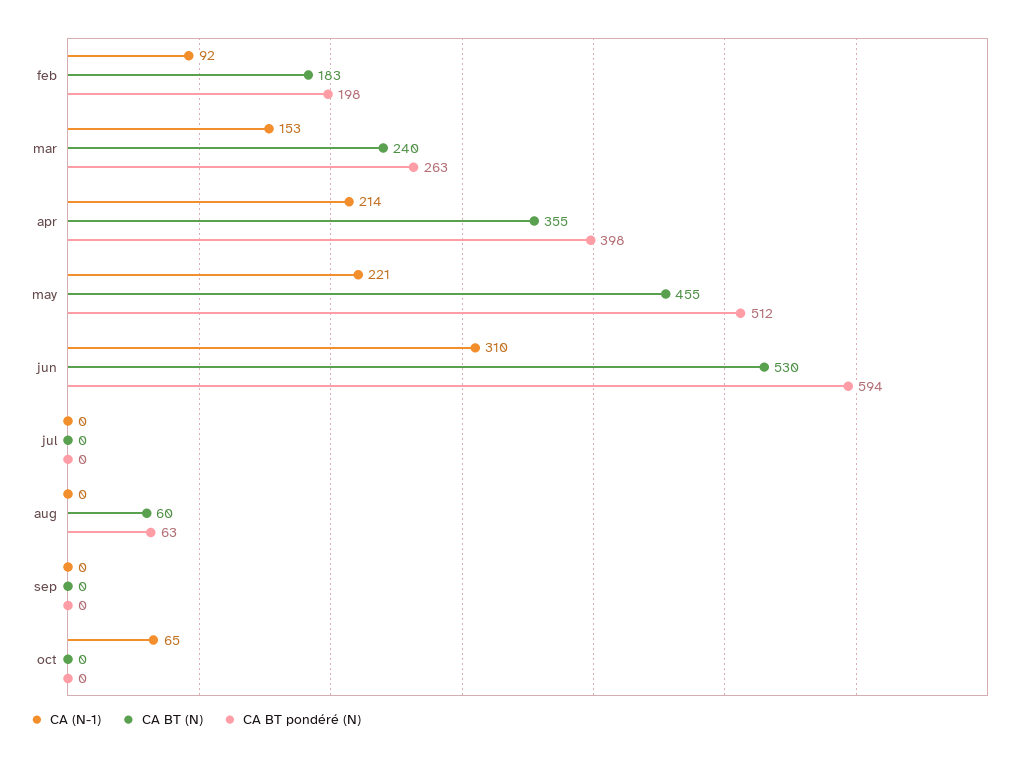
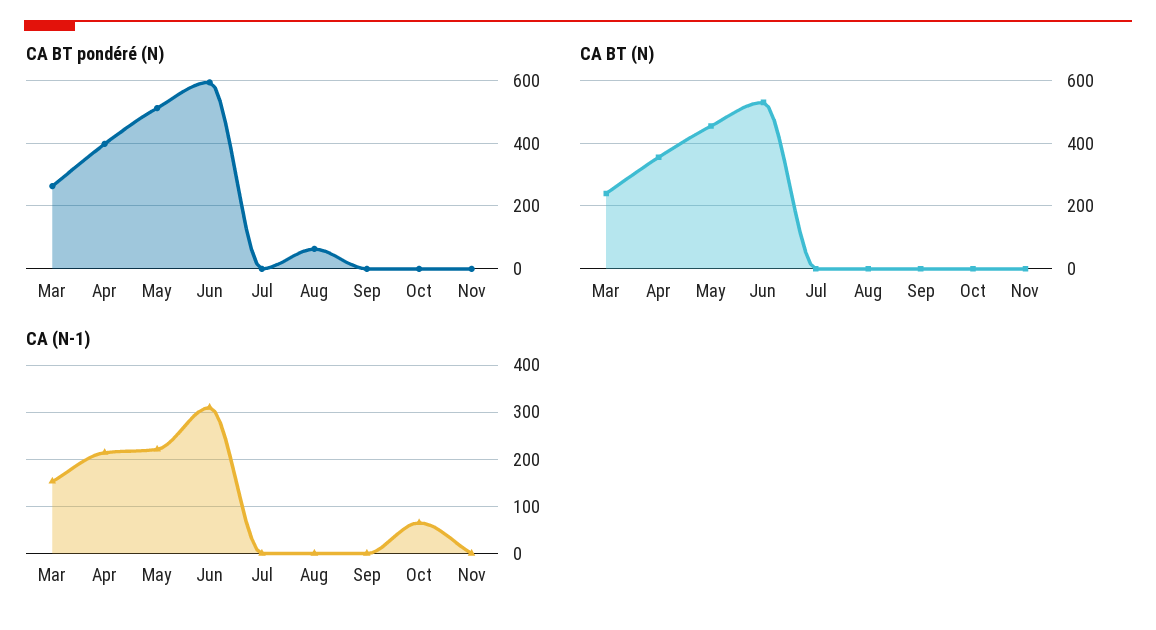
CA (N-1), feb: 92 -> none
CA BT (N), feb: 183 -> none
CA BT pondéré (N), feb: 198 -> none
CA BT (N), aug: 60 -> 0
CA BT pondéré (N), Nov: none -> 0
CA BT (N), Nov: none -> 0
CA (N-1), Nov: none -> 0

